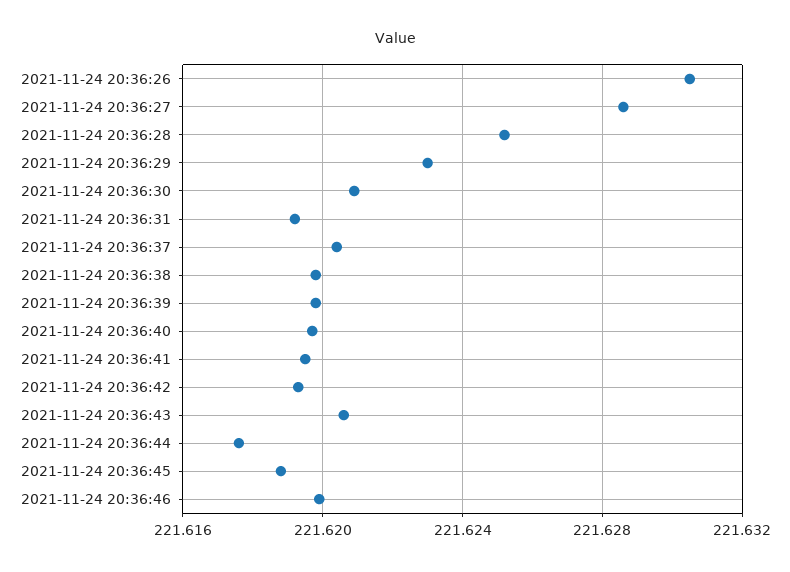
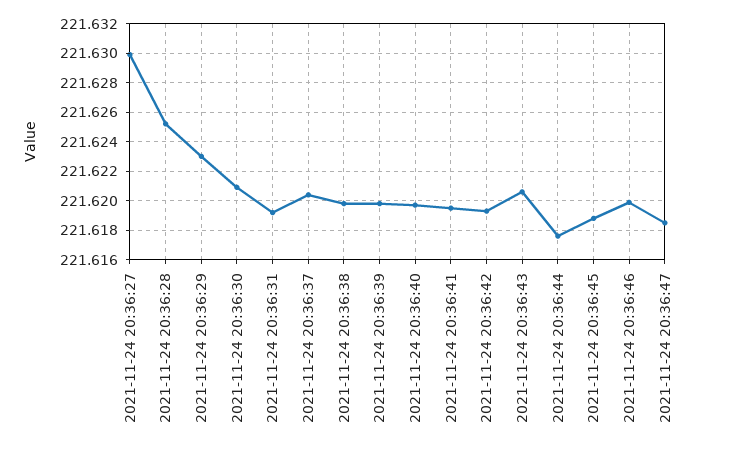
2021-11-24 20:36:26: 221.6305 -> none
2021-11-24 20:36:27: 221.6285 -> 221.63
2021-11-24 20:36:47: none -> 221.6185

